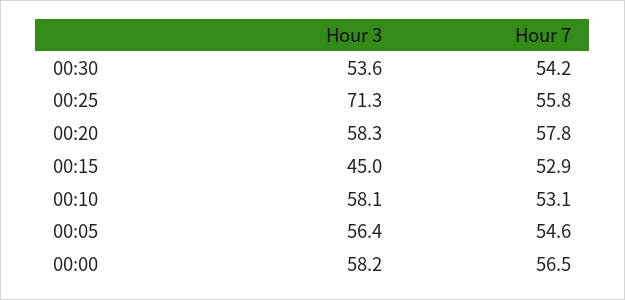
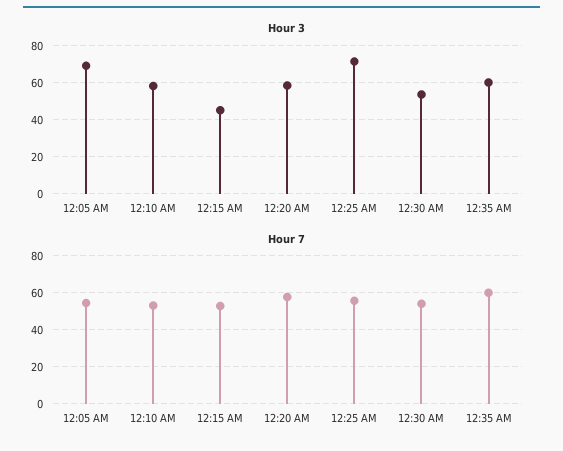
Hour 3, 00:05: 56.4 -> 70
Hour 3, 00:00: 58.2 -> none
Hour 7, 00:00: 56.5 -> none
Hour 3, 12:35 AM: none -> 60
Hour 7, 12:35 AM: none -> 60

